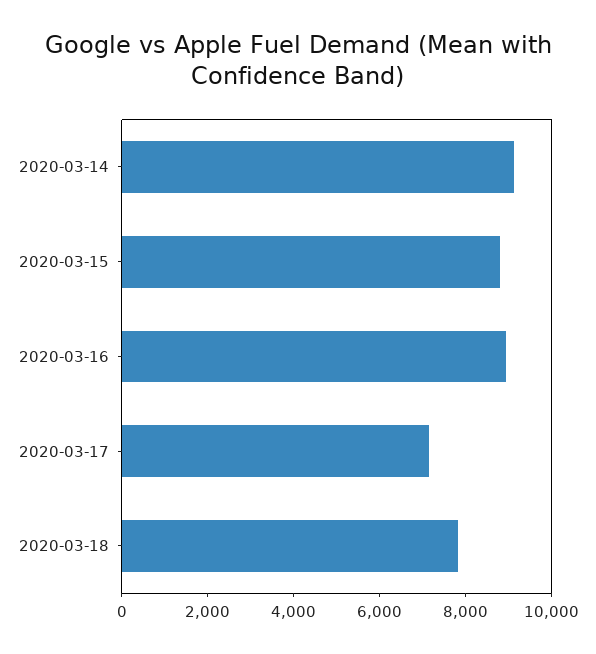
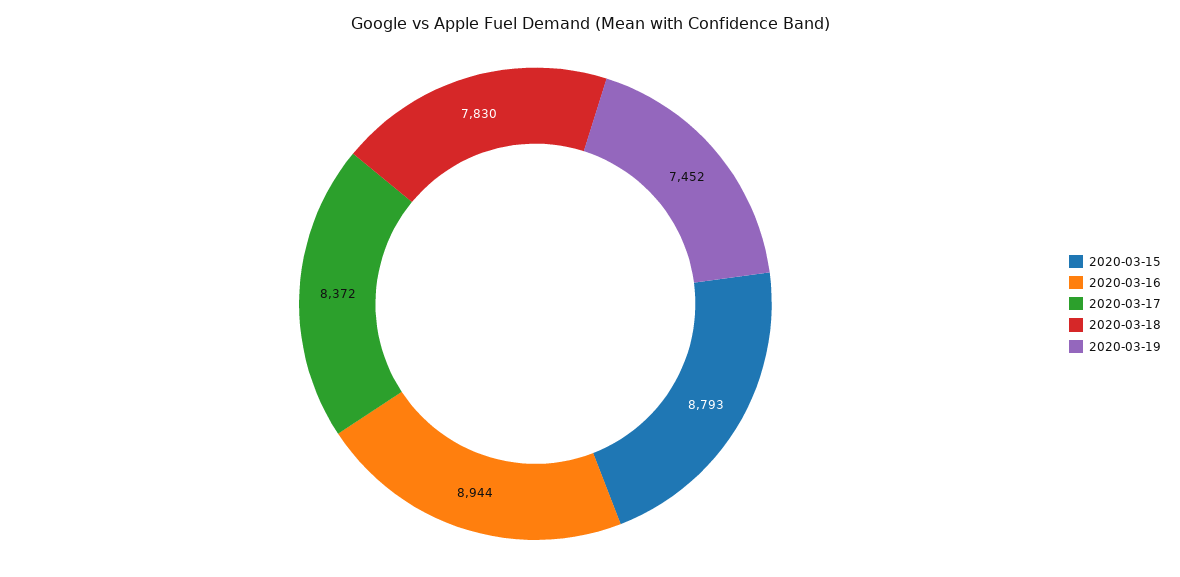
2020-03-14: 9000 -> none
2020-03-17: 7000 -> 8372
2020-03-19: none -> 7452

